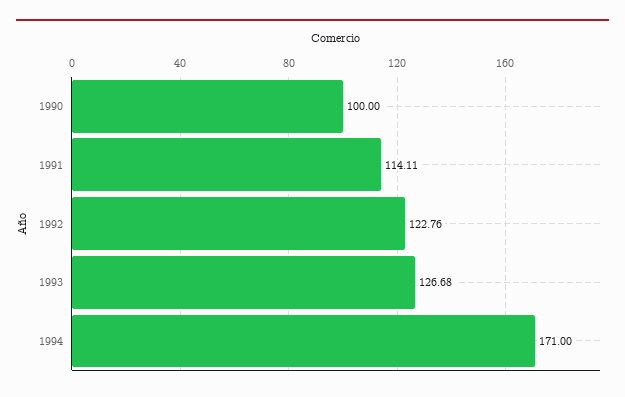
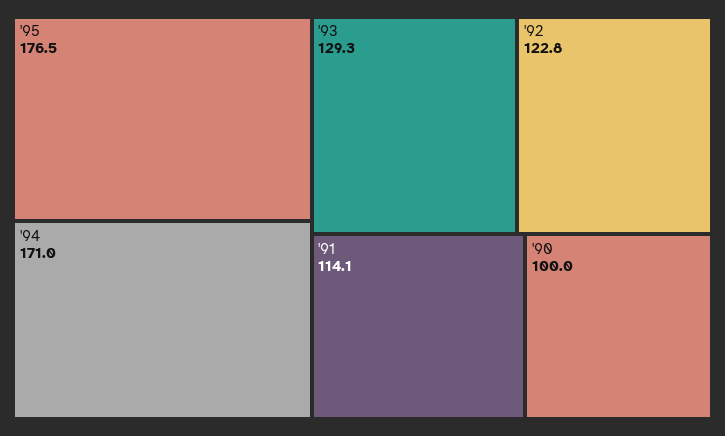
1993: 126.68 -> 129.3
'95: none -> 176.5

